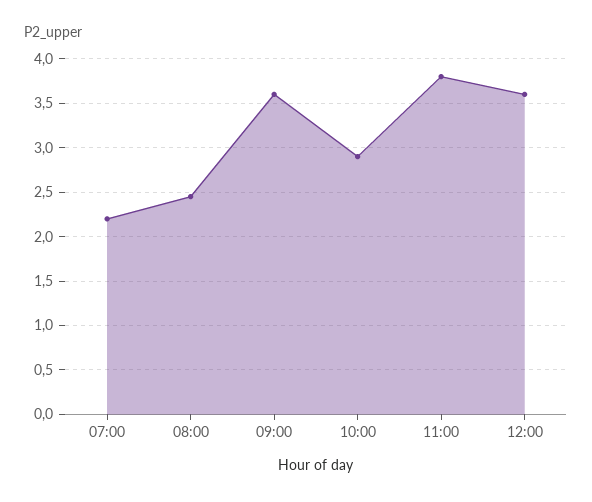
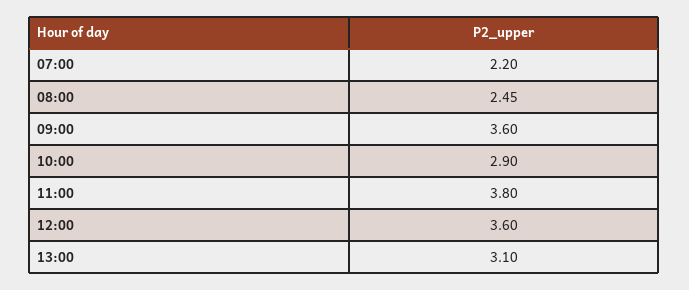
13:00: none -> 3.1

